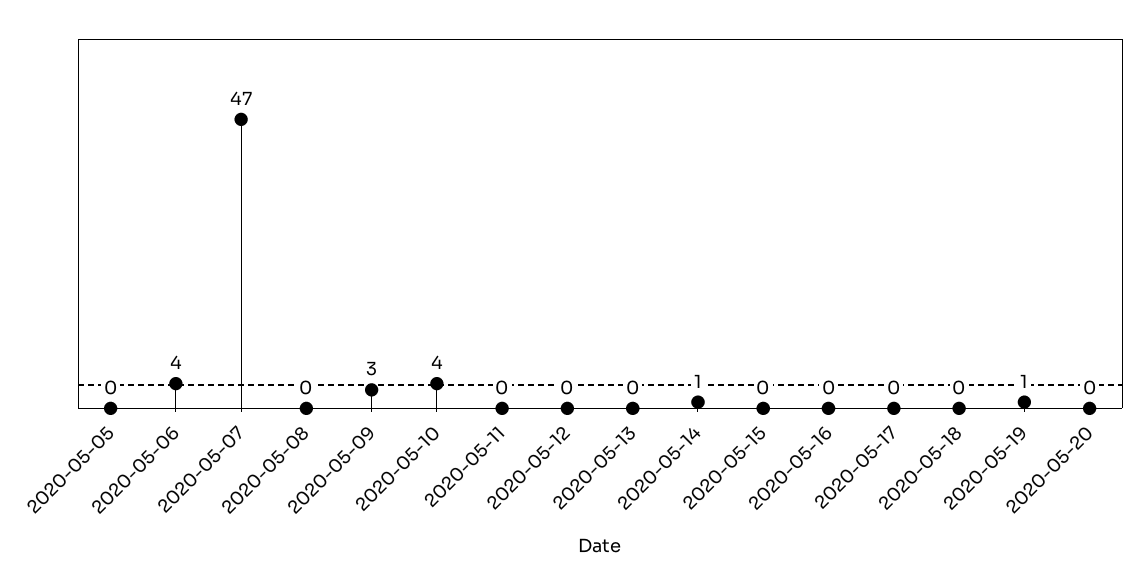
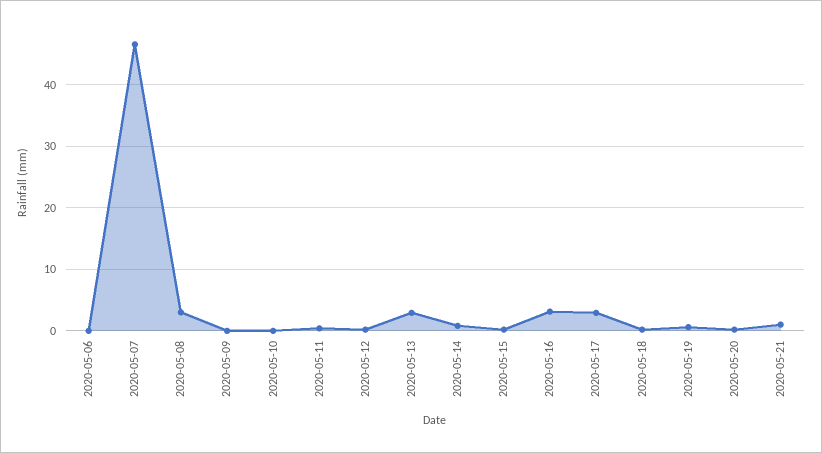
2020-05-05: 0 -> none
2020-05-06: 4 -> 0
2020-05-08: 0 -> 3
2020-05-09: 3 -> 0
2020-05-10: 4 -> 0
2020-05-13: 0 -> 3
2020-05-16: 0 -> 3
2020-05-17: 0 -> 3
2020-05-21: none -> 1

